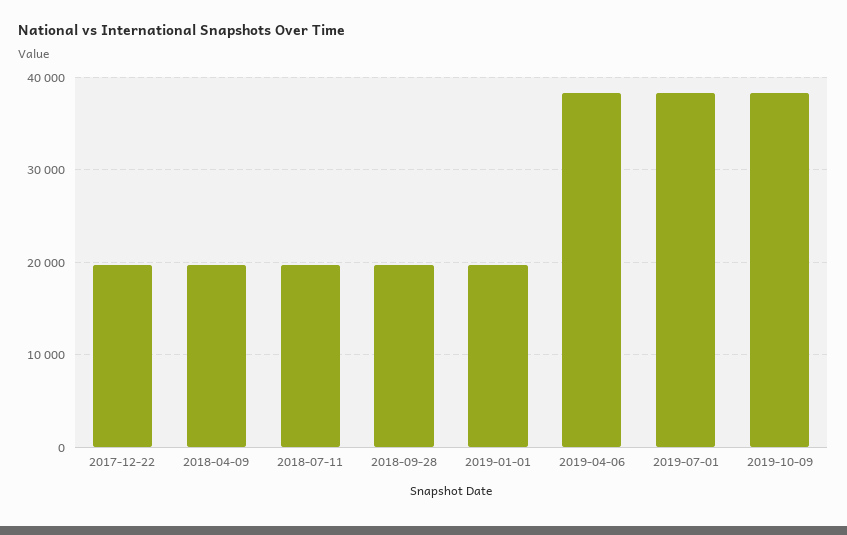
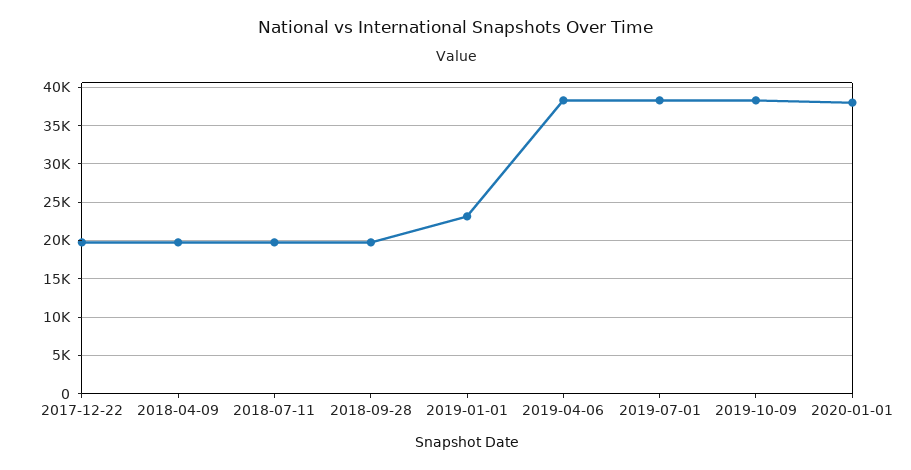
2019-01-01: 20000 -> 23000
2020-01-01: none -> 38000

